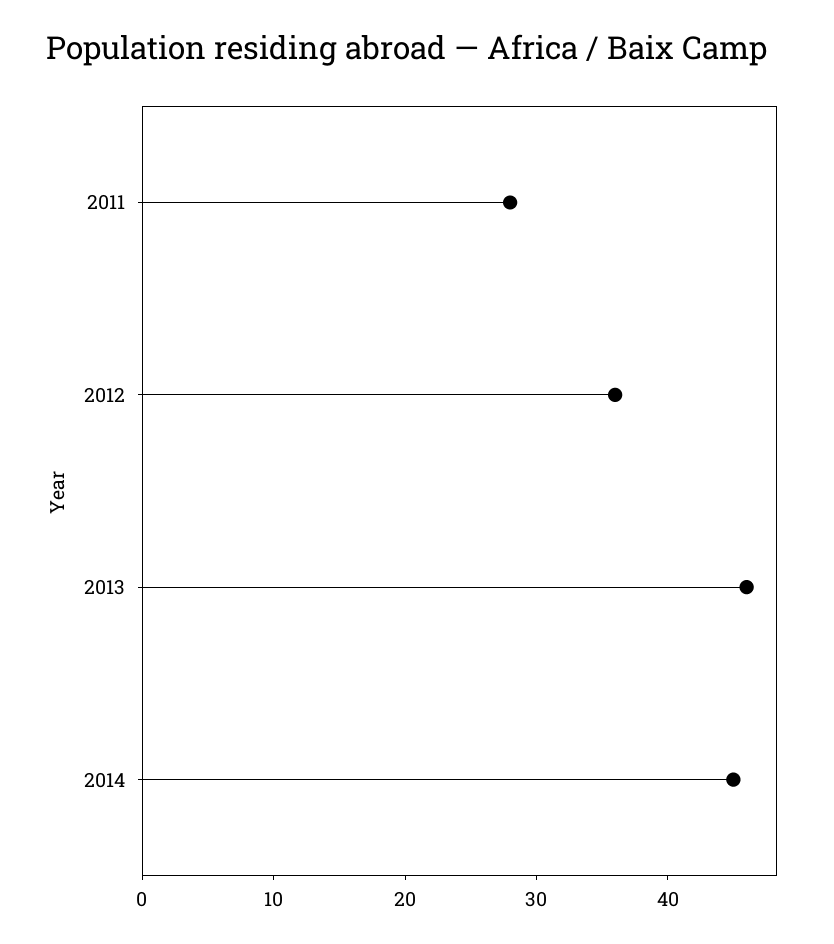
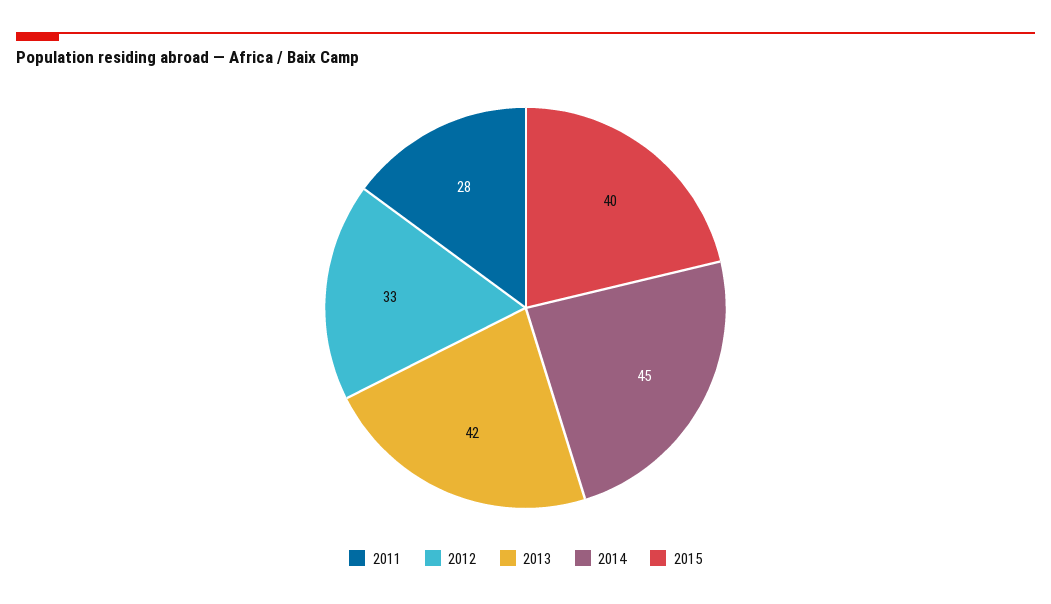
2012: 36 -> 33
2013: 46 -> 42
2015: none -> 40

